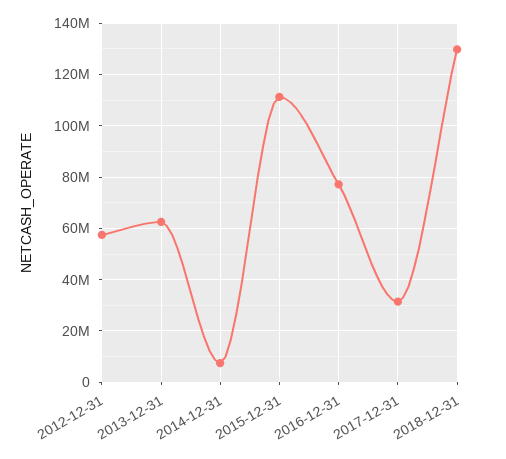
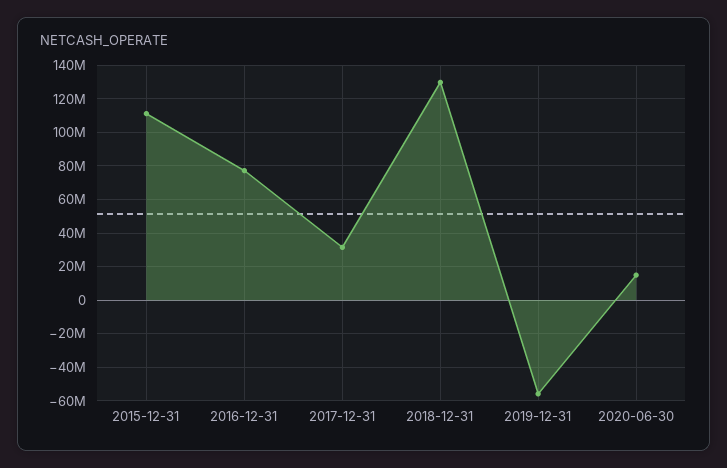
2012-12-31: 57500000 -> none
2013-12-31: 62500000 -> none
2014-12-31: 7500000 -> none
2019-12-31: none -> -55000000
2020-06-30: none -> 15000000

